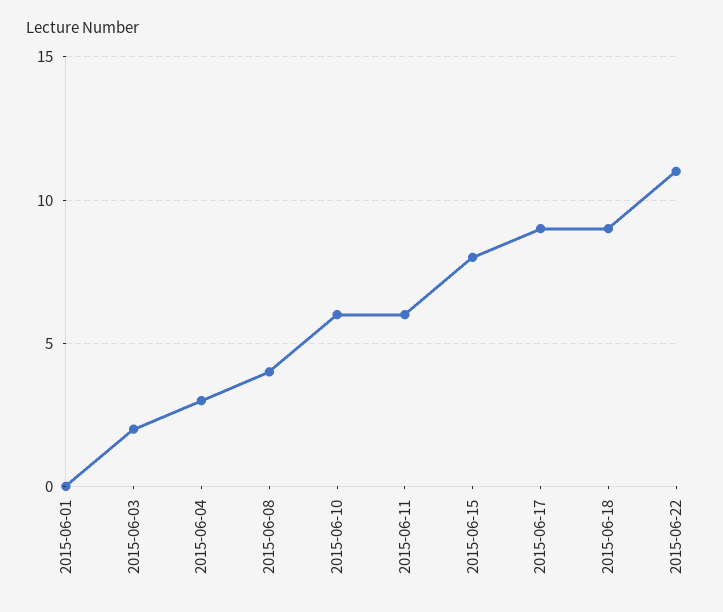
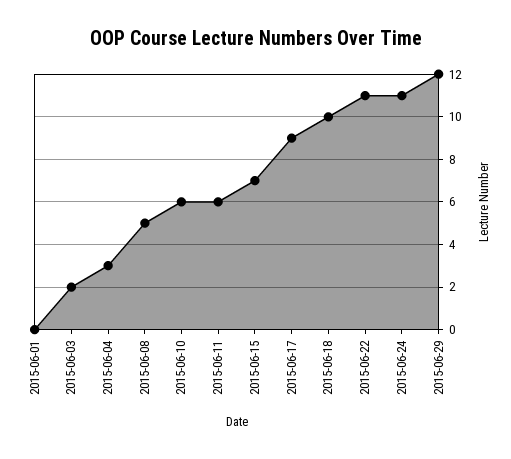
2015-06-08: 4 -> 5
2015-06-15: 8 -> 7
2015-06-18: 9 -> 10
2015-06-24: none -> 11
2015-06-29: none -> 12

